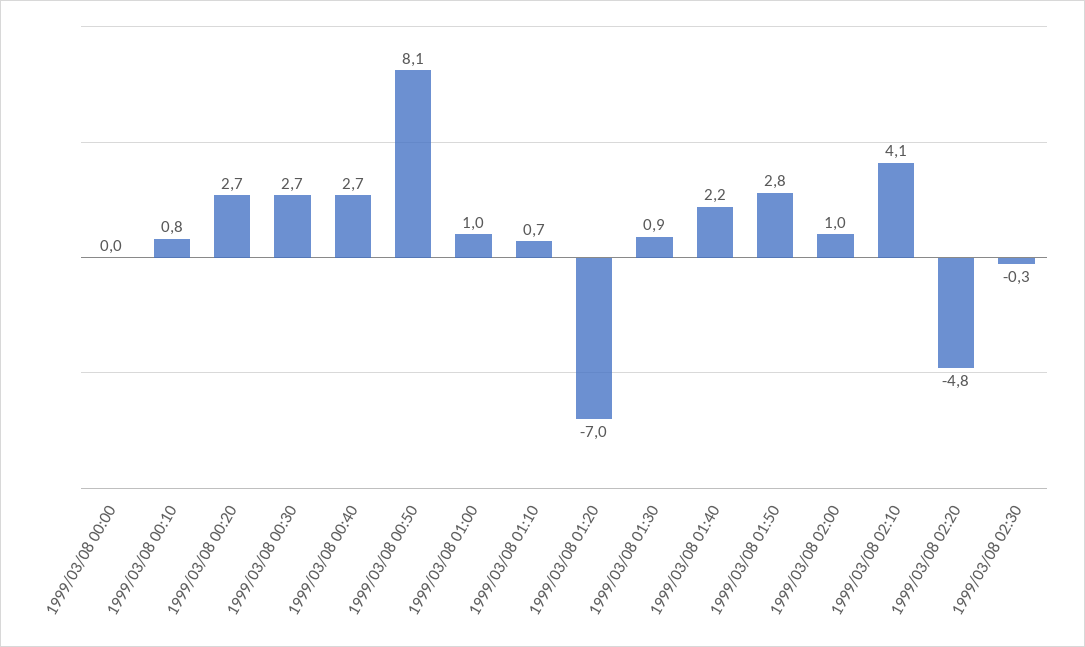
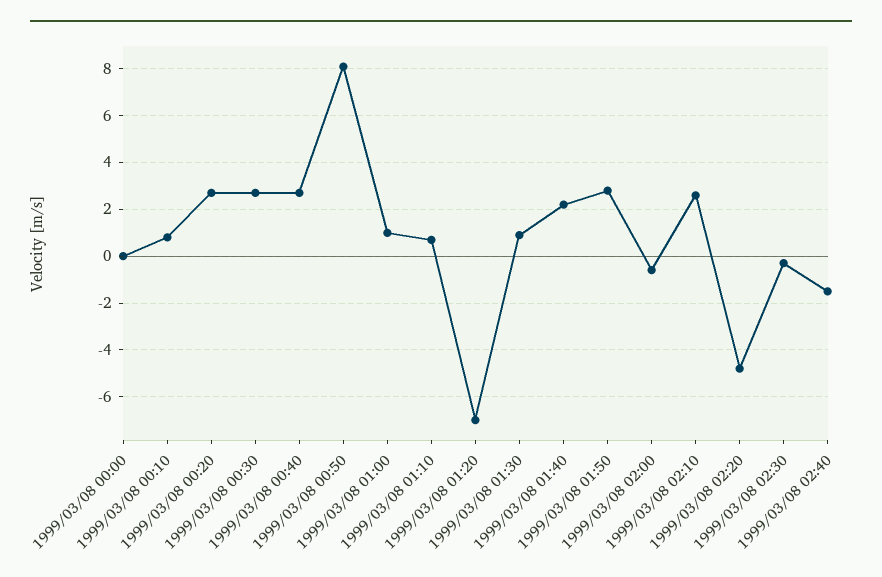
1999/03/08 02:00: 1 -> -0.5
1999/03/08 02:10: 4.1 -> 2.5
1999/03/08 02:40: none -> -1.5

